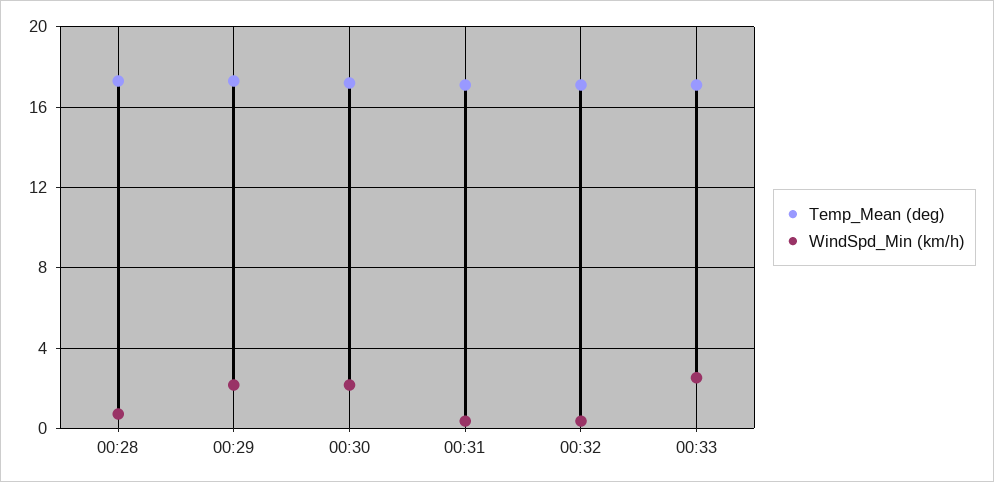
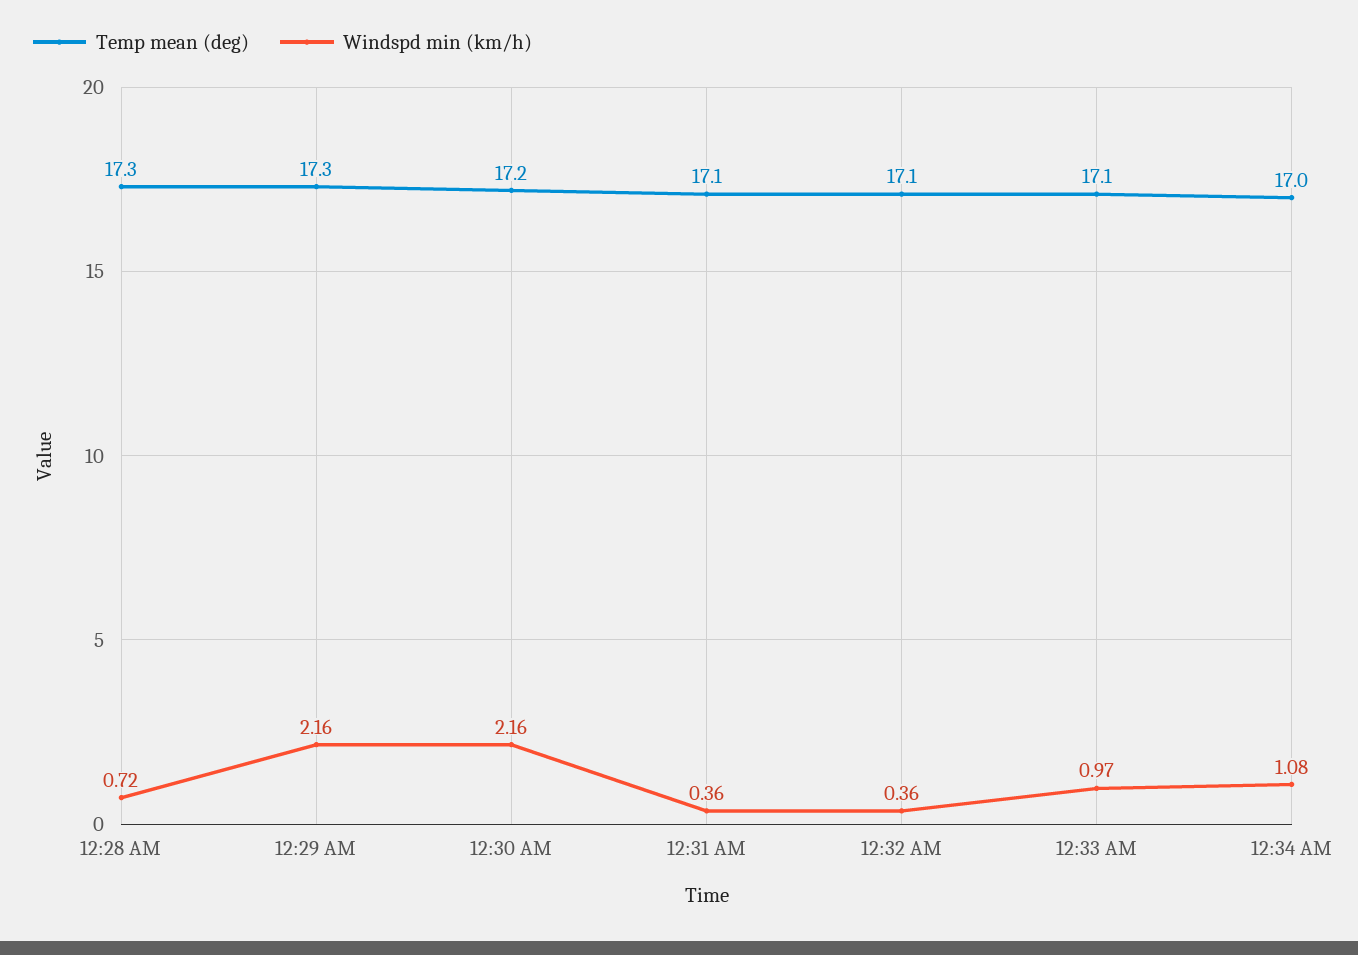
WindSpd_Min (km/h), 00:33: 2.5 -> 0.97
Temp_Mean (deg), 12:34 AM: none -> 17
WindSpd_Min (km/h), 12:34 AM: none -> 1.08

